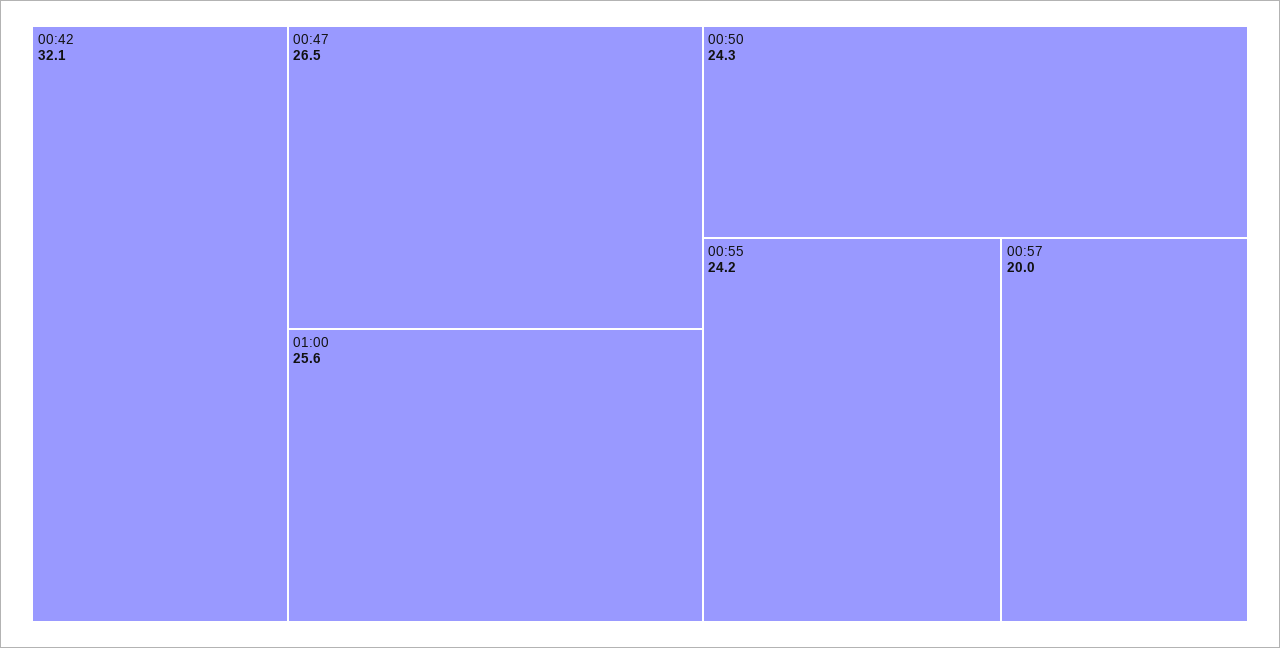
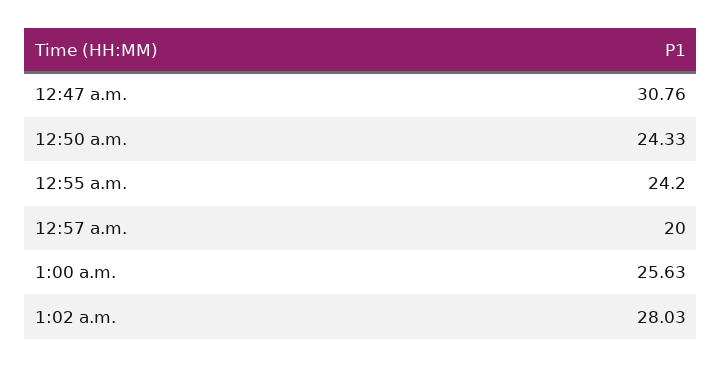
00:42: 32.1 -> none
00:47: 26.5 -> 30.76
1:02 a.m.: none -> 28.03

